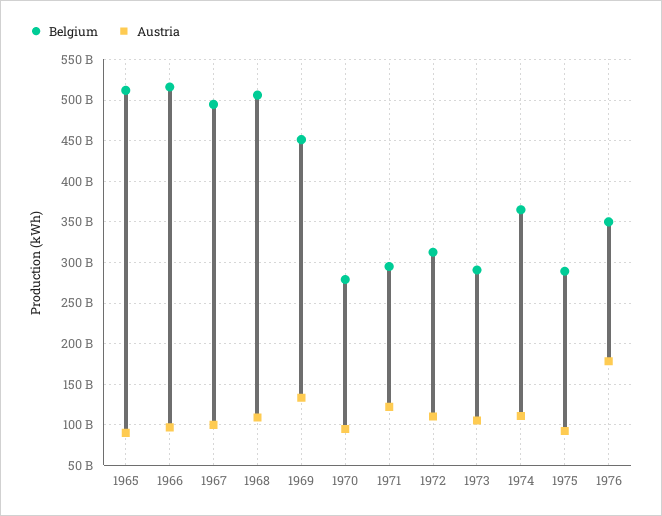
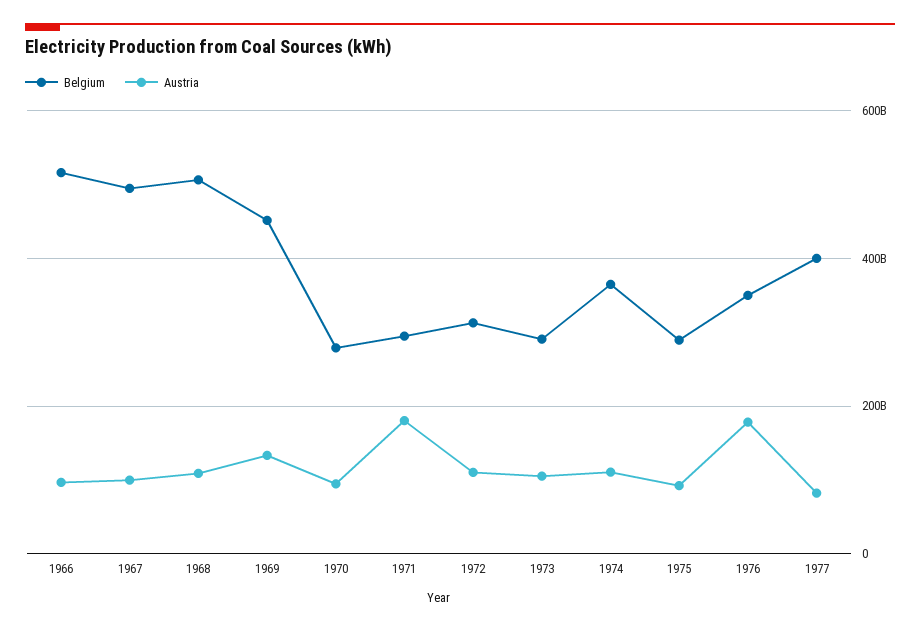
Belgium, 1965: 510000000000 -> none
Austria, 1965: 90000000000 -> none
Austria, 1971: 120000000000 -> 180000000000
Belgium, 1977: none -> 400000000000
Austria, 1977: none -> 80000000000

